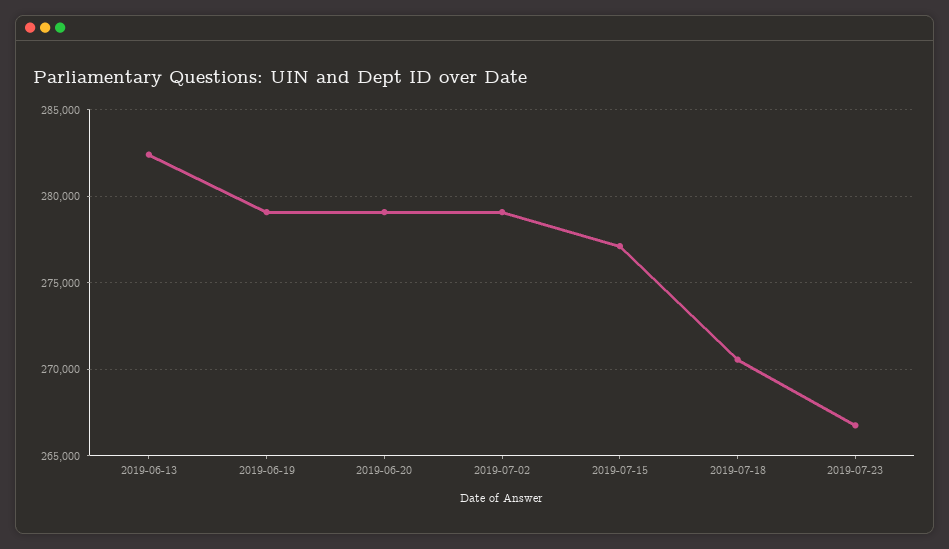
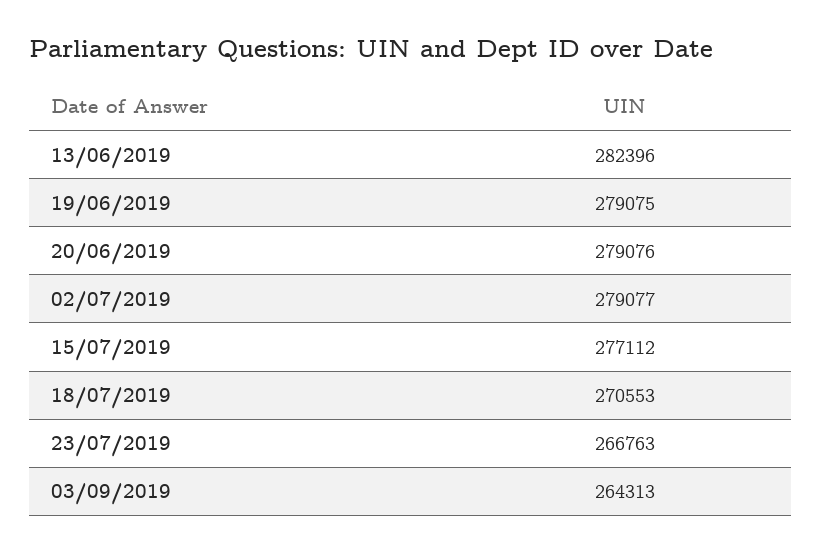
03/09/2019: none -> 264313

